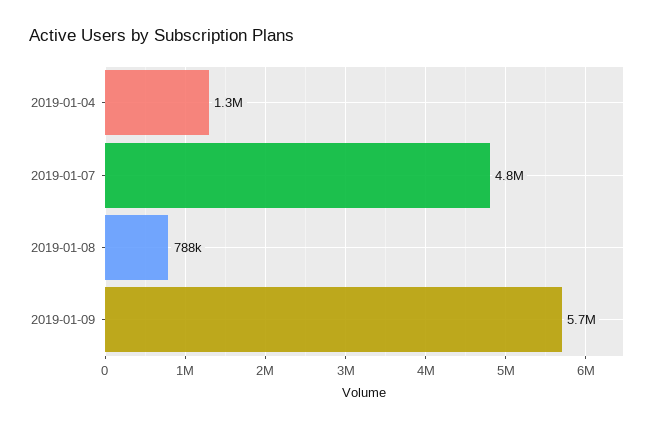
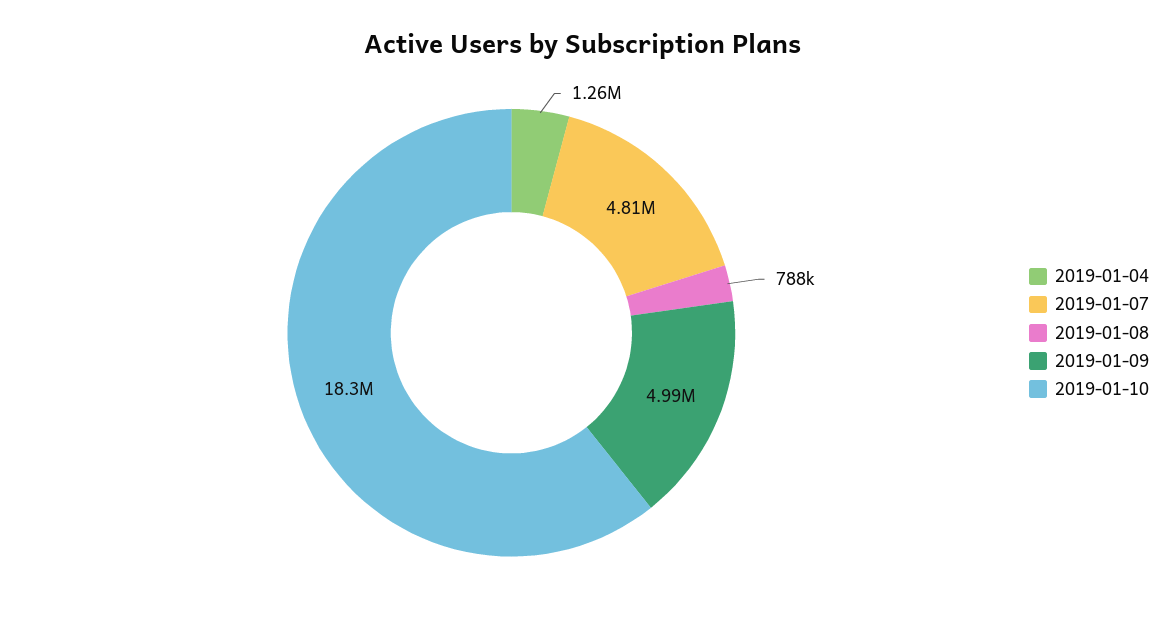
2019-01-09: 5700000 -> 4990000
2019-01-10: none -> 18300000

